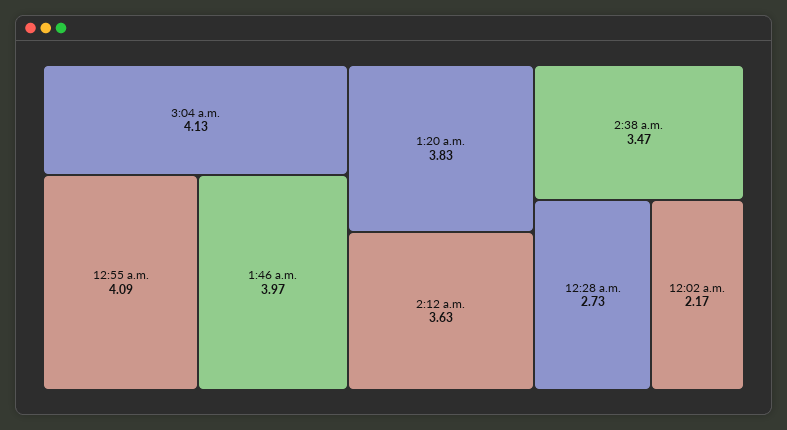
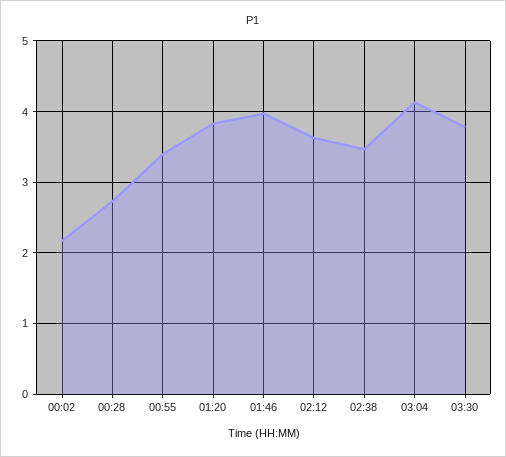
12:55 a.m.: 4.09 -> 3.4
03:30: none -> 3.8

